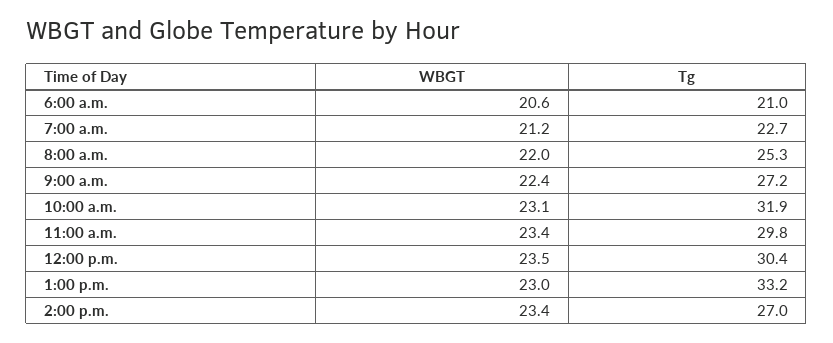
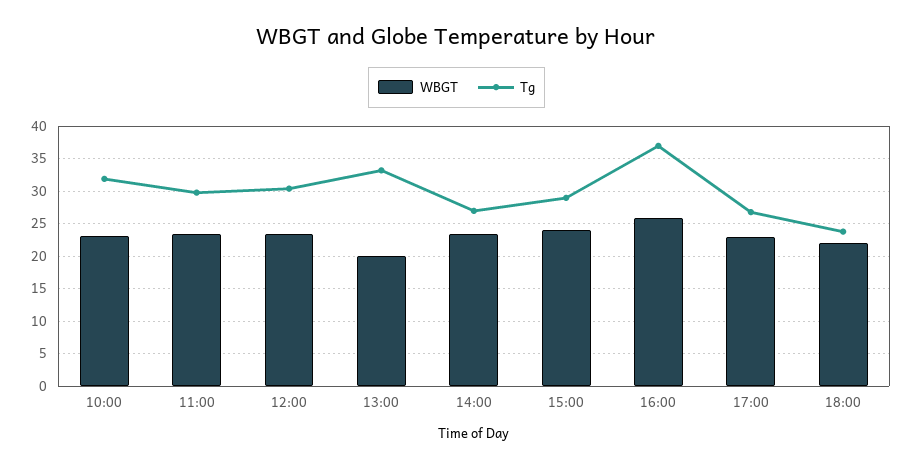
WBGT, 6:00 a.m.: 20.6 -> none
Tg, 6:00 a.m.: 21 -> none
WBGT, 7:00 a.m.: 21.2 -> none
Tg, 7:00 a.m.: 22.7 -> none
WBGT, 8:00 a.m.: 22 -> none
Tg, 8:00 a.m.: 25.3 -> none
WBGT, 9:00 a.m.: 22.4 -> none
Tg, 9:00 a.m.: 27.2 -> none
WBGT, 1:00 p.m.: 23 -> 20
WBGT, 15:00: none -> 24
Tg, 15:00: none -> 29
WBGT, 16:00: none -> 26
Tg, 16:00: none -> 37
WBGT, 17:00: none -> 23
Tg, 17:00: none -> 27
WBGT, 18:00: none -> 22
Tg, 18:00: none -> 24

